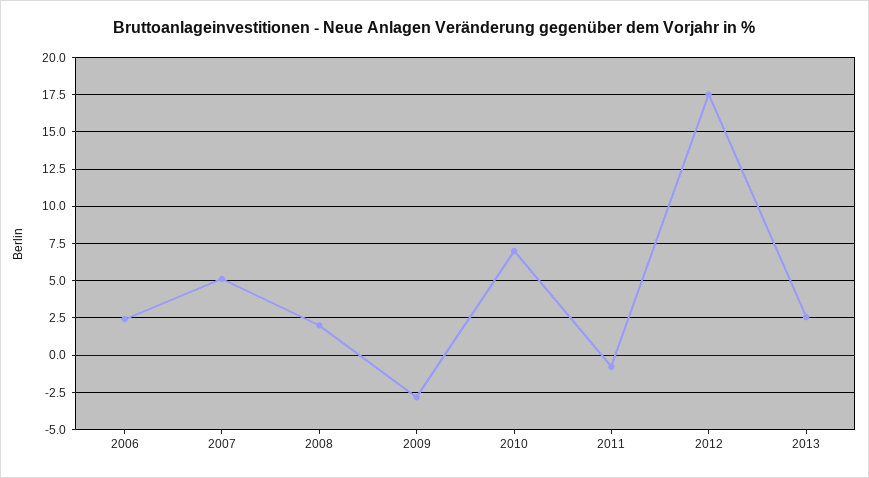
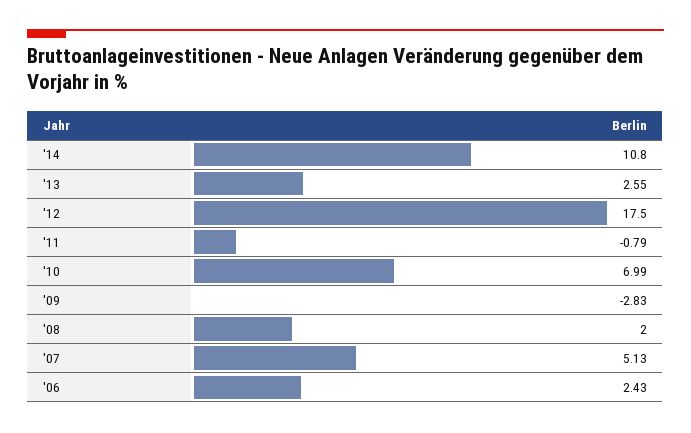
'14: none -> 10.8

